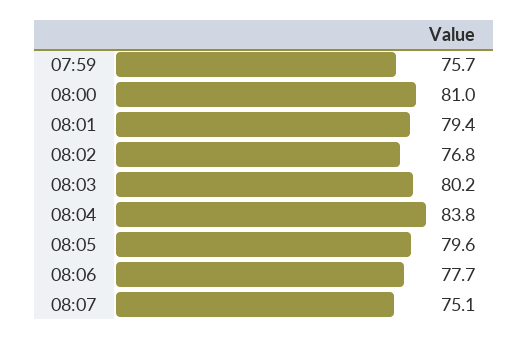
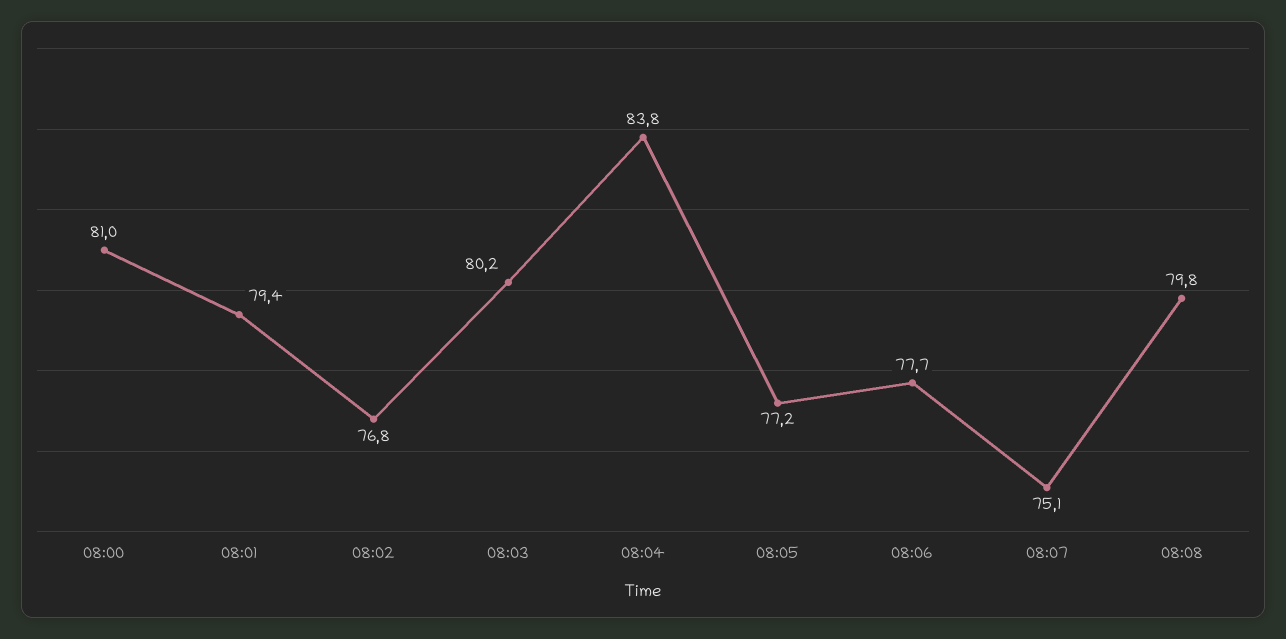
07:59: 75.7 -> none
08:05: 79.6 -> 77.2
08:08: none -> 79.8

